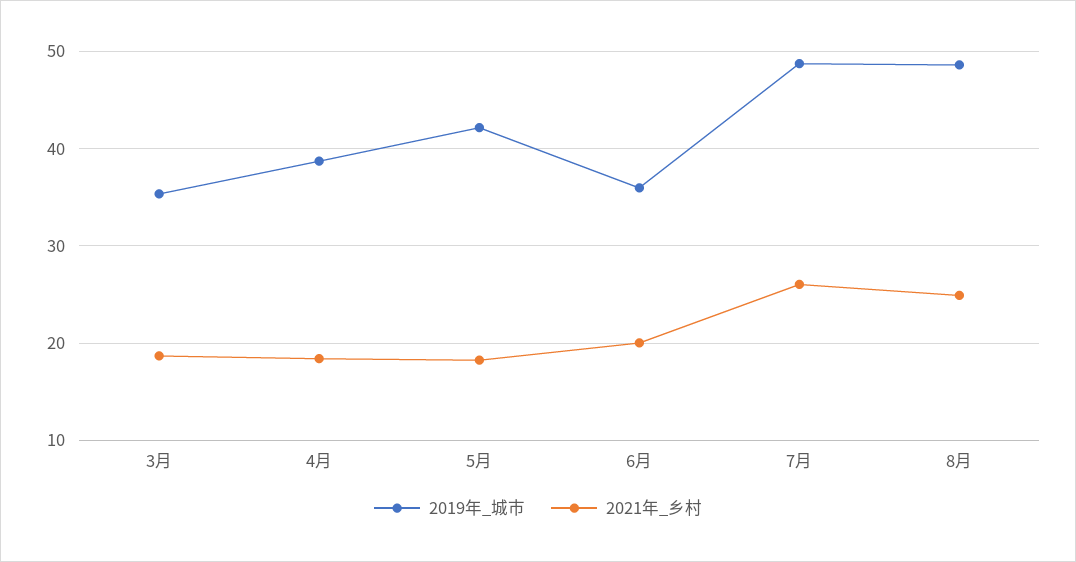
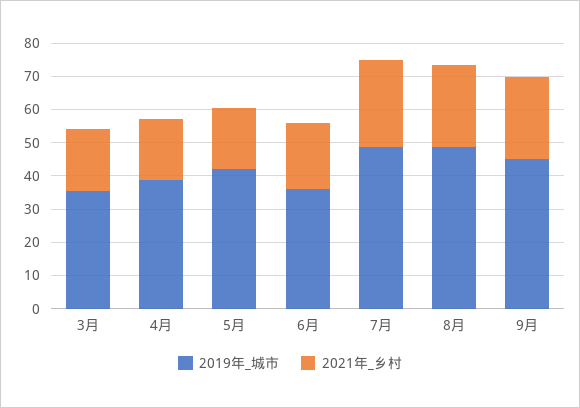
2019年_城市, 9月: none -> 45
2021年_乡村, 9月: none -> 25

